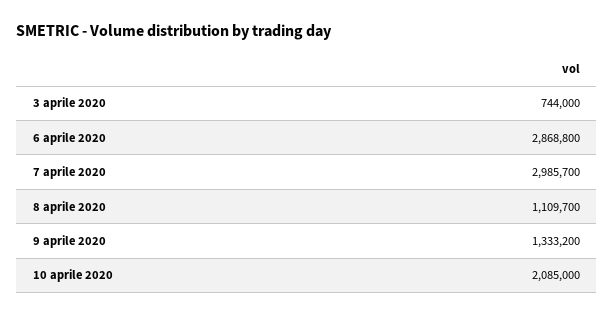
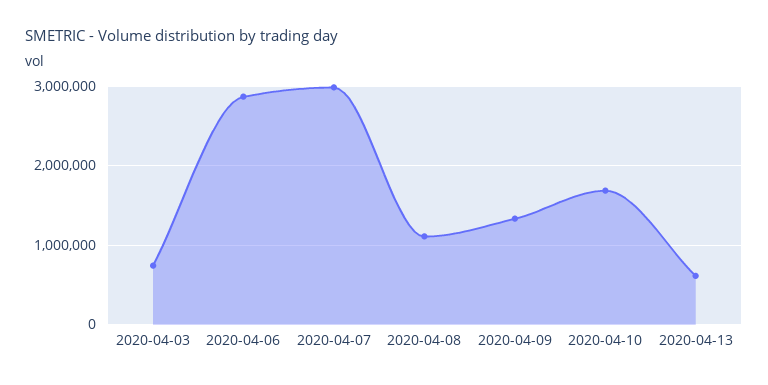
10 aprile 2020: 2085000 -> 1700000
2020-04-13: none -> 600000

